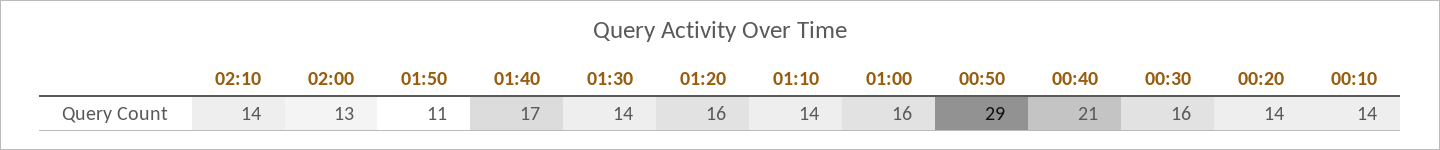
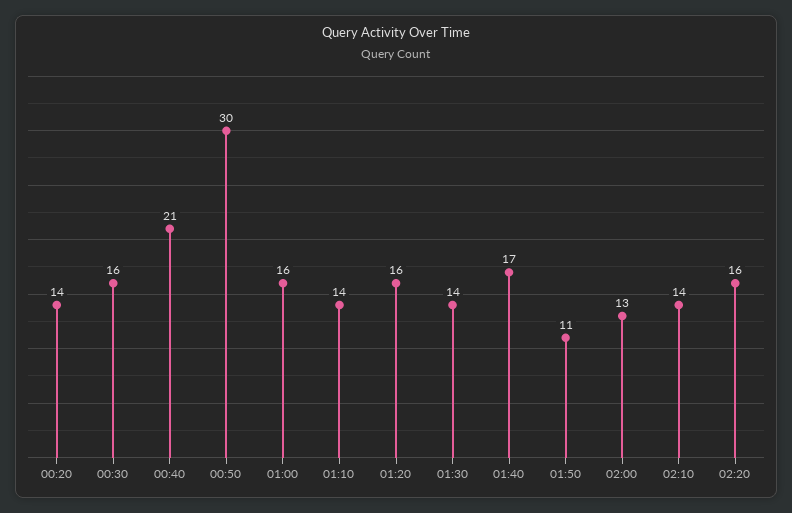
00:50: 29 -> 30
00:10: 14 -> none
02:20: none -> 16

